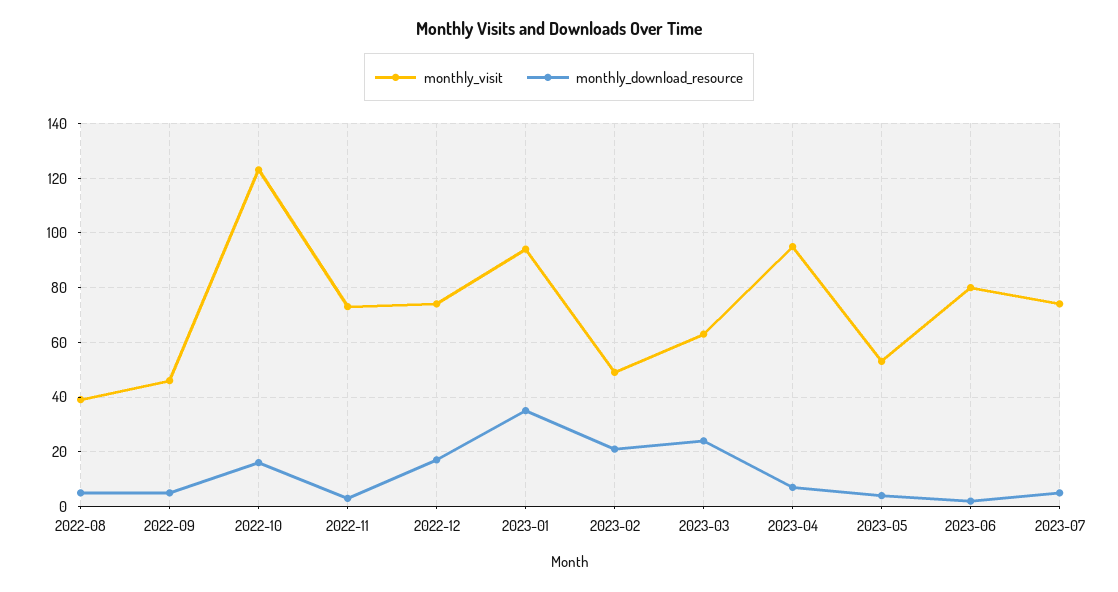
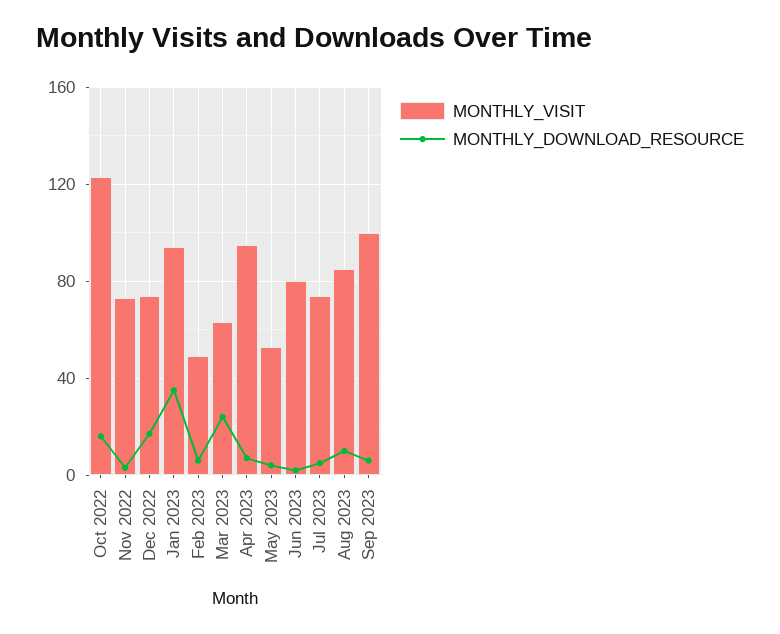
monthly_visit, 2022-08: 40 -> none
monthly_download_resource, 2022-08: 5 -> none
monthly_visit, 2022-09: 45 -> none
monthly_download_resource, 2022-09: 5 -> none
monthly_download_resource, 2023-02: 20 -> 5
monthly_visit, Aug 2023: none -> 85
monthly_download_resource, Aug 2023: none -> 10
monthly_visit, Sep 2023: none -> 100
monthly_download_resource, Sep 2023: none -> 5

